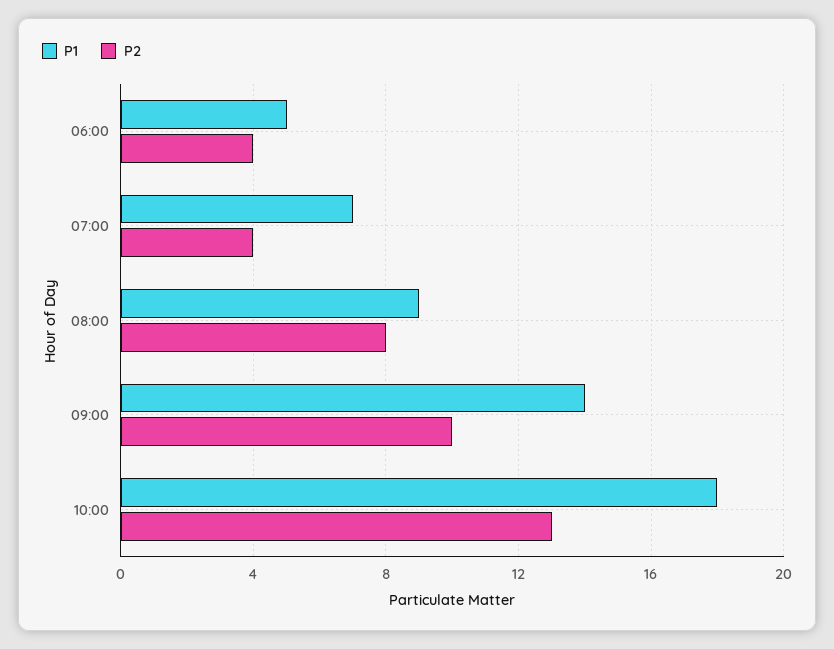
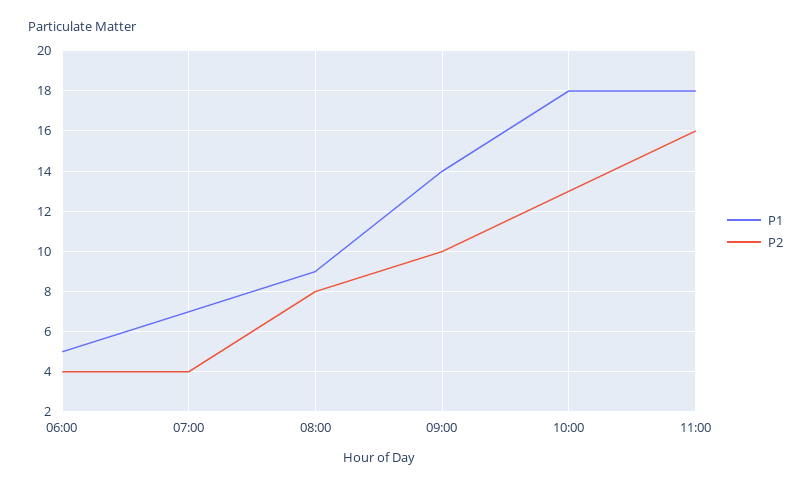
P1, 11:00: none -> 18
P2, 11:00: none -> 16

